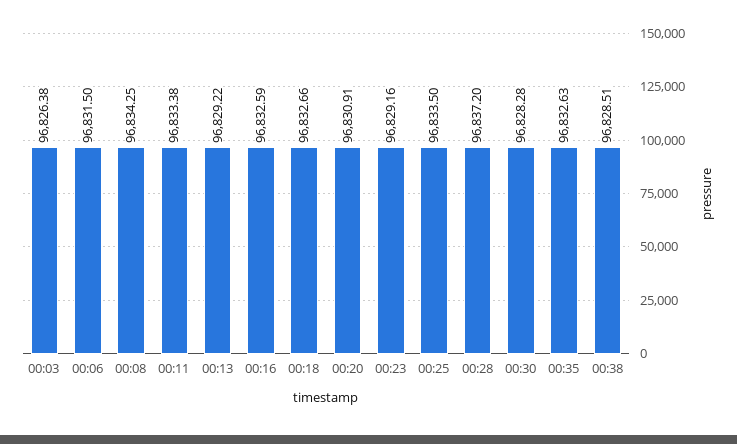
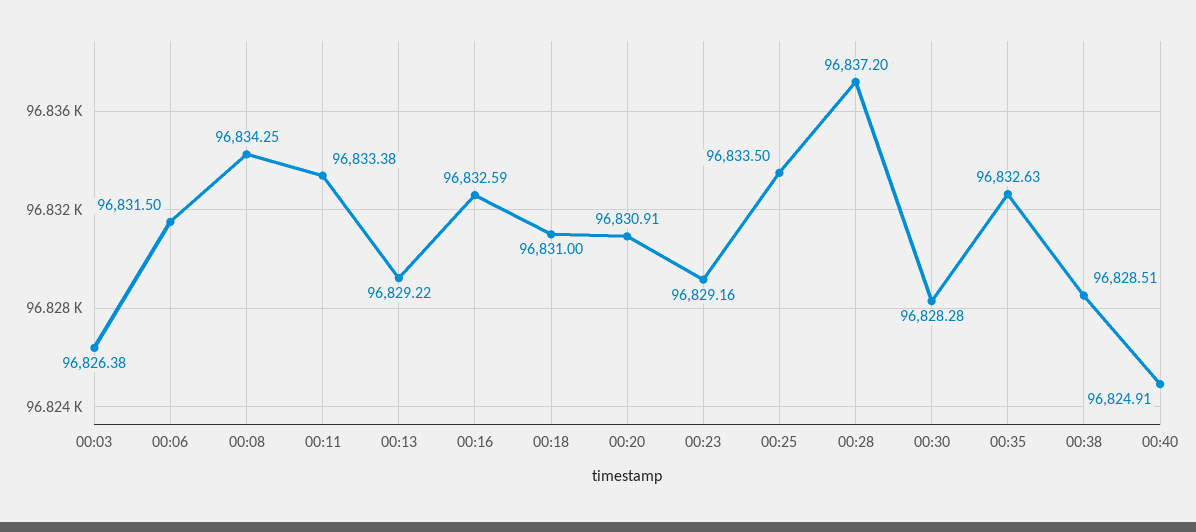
00:18: 96832.66 -> 96831
00:40: none -> 96824.91

